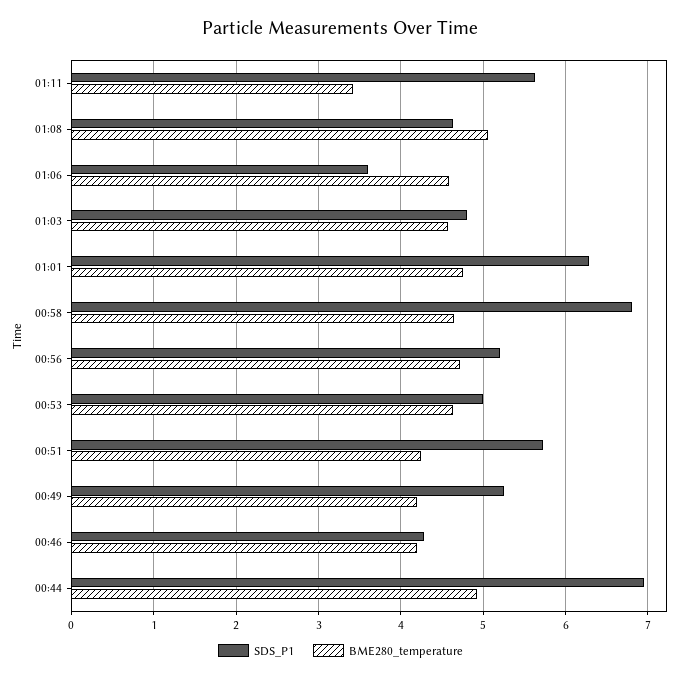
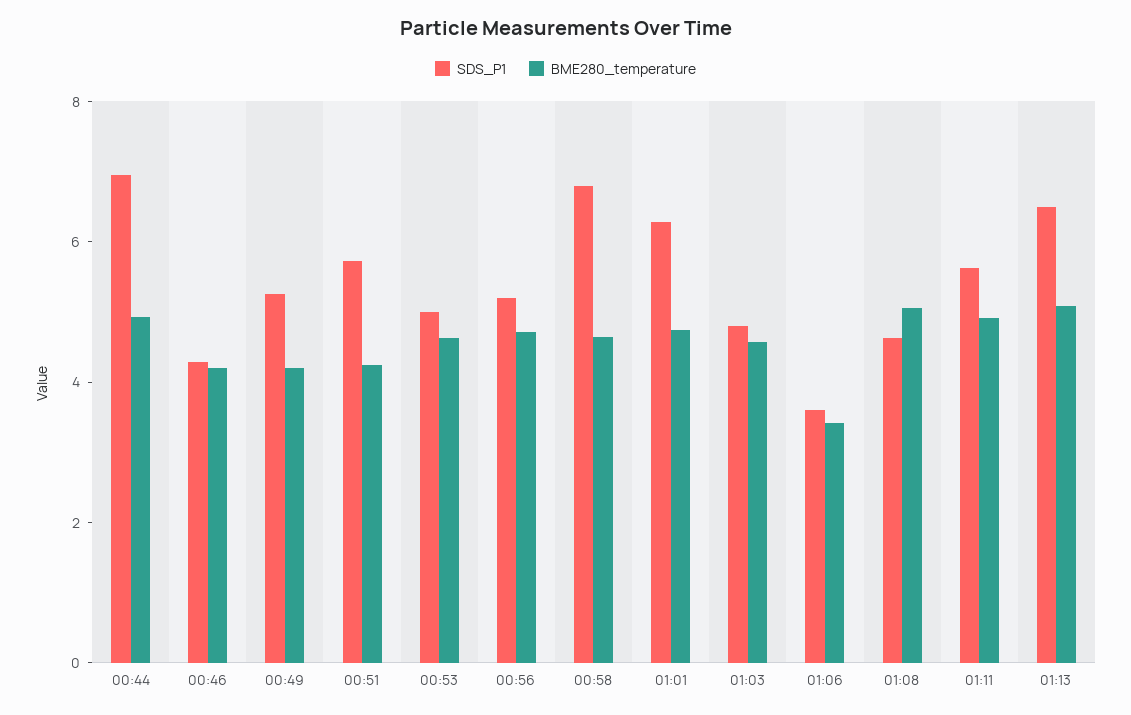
BME280_temperature, 01:11: 3.4 -> 5
BME280_temperature, 01:06: 4.6 -> 3.5
SDS_P1, 01:13: none -> 6.5
BME280_temperature, 01:13: none -> 5

